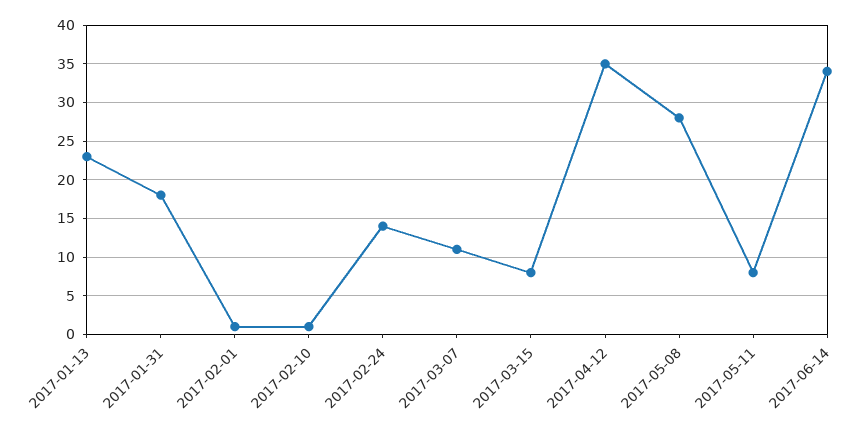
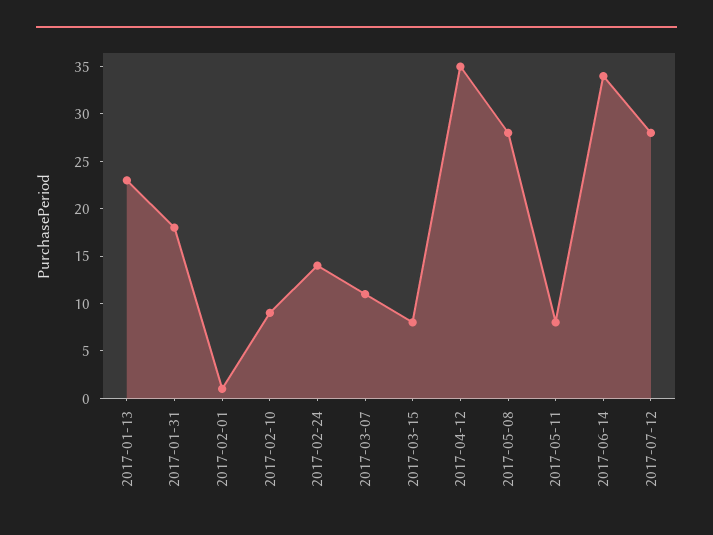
2017-02-10: 1 -> 9
2017-07-12: none -> 28

